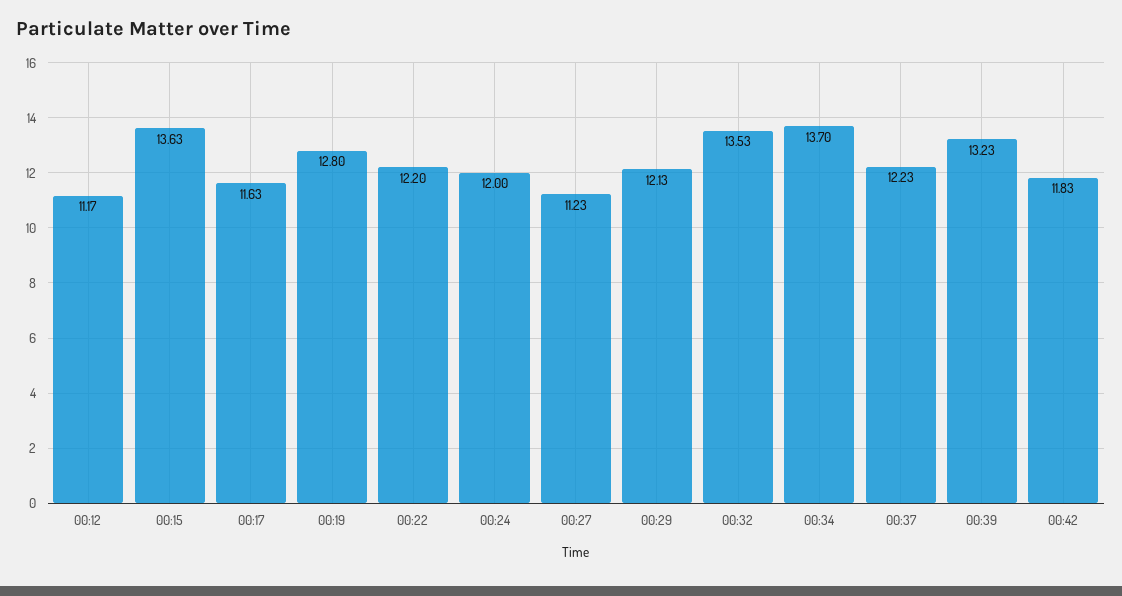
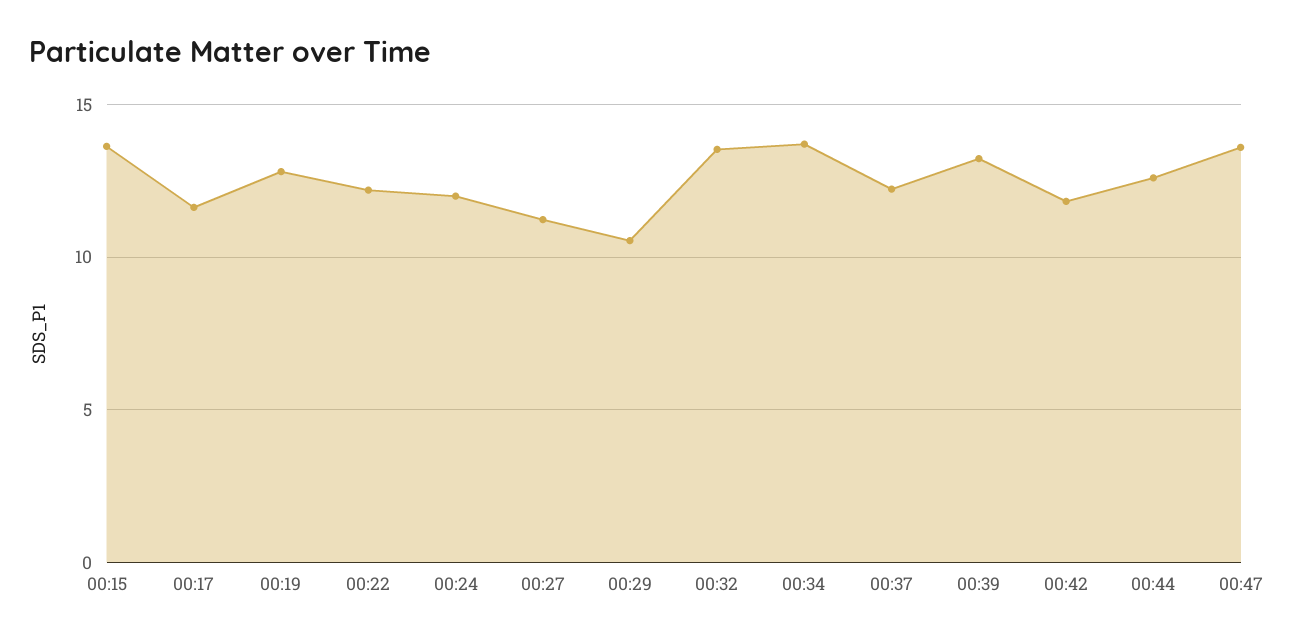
00:12: 11.17 -> none
00:29: 12.13 -> 10.5
00:44: none -> 12.5
00:47: none -> 13.5

